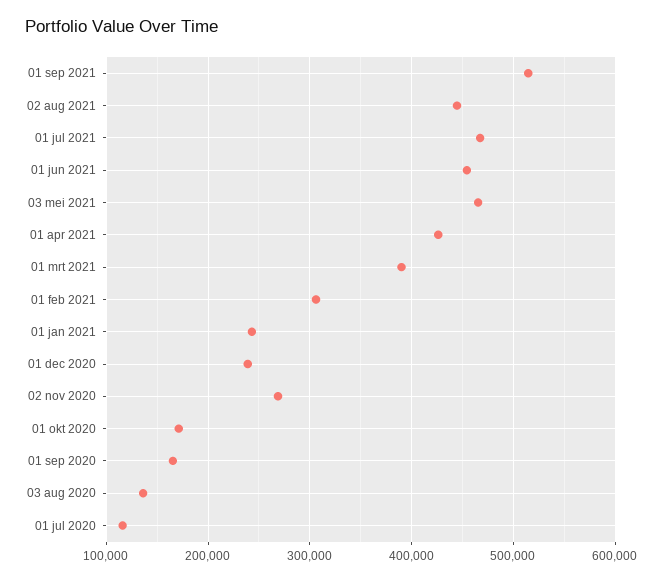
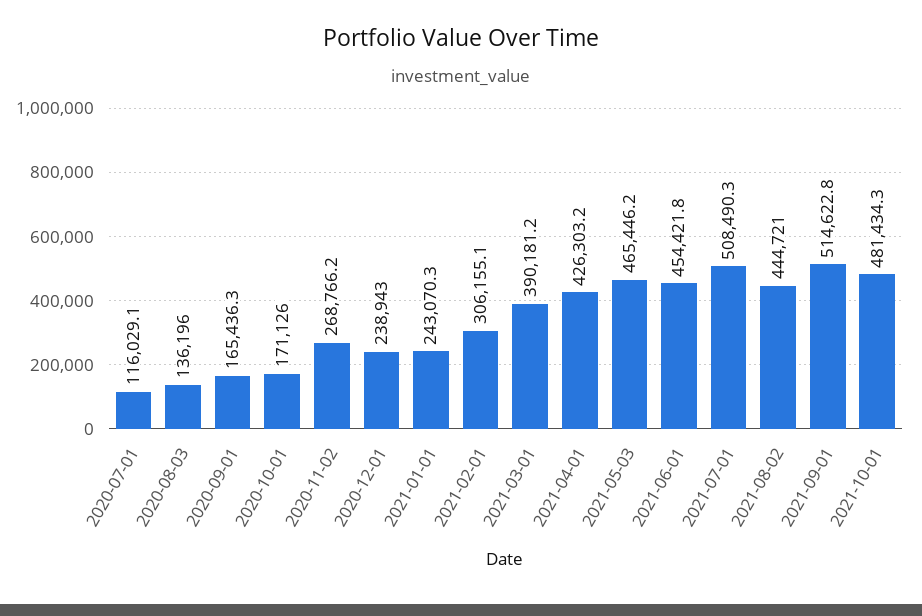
01 jul 2021: 470000 -> 508490.3
2021-10-01: none -> 481434.3

